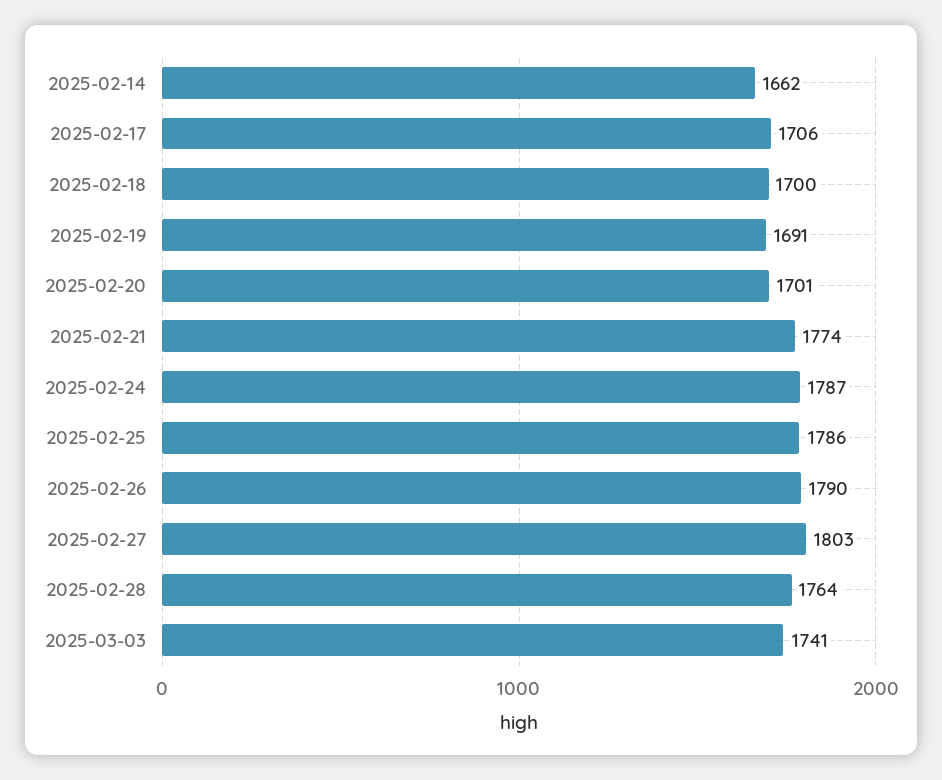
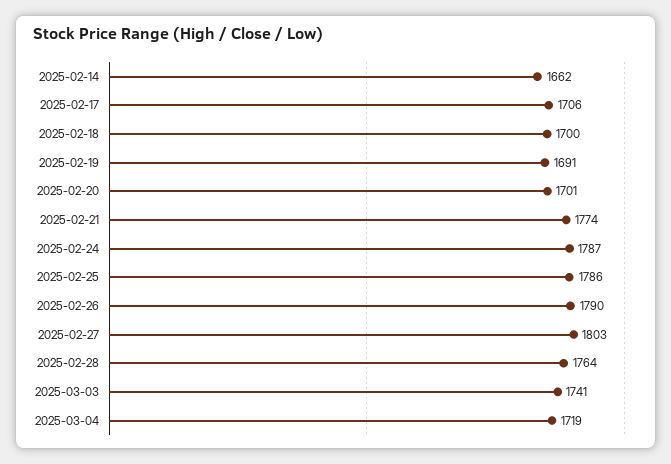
2025-03-04: none -> 1719

